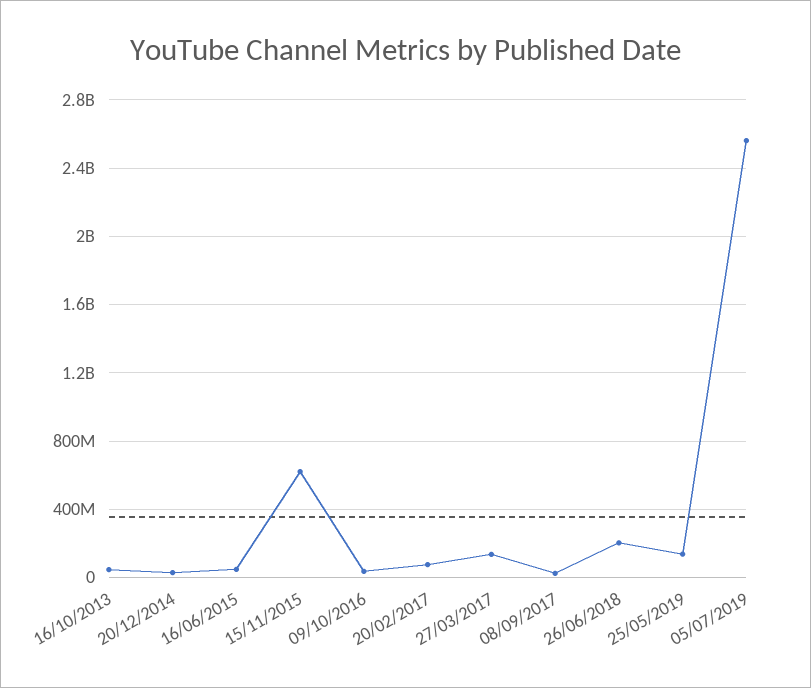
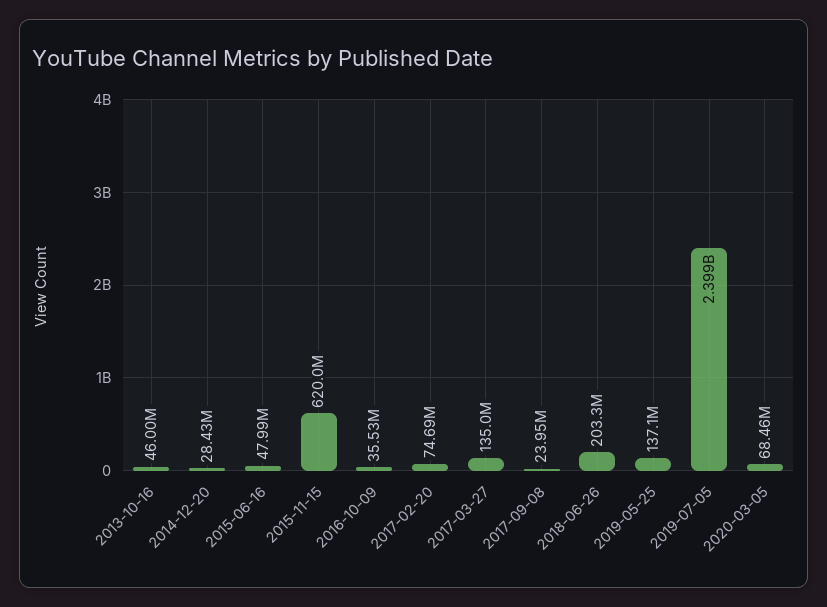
05/07/2019: 2550000000 -> 2399000000
2020-03-05: none -> 68460000

